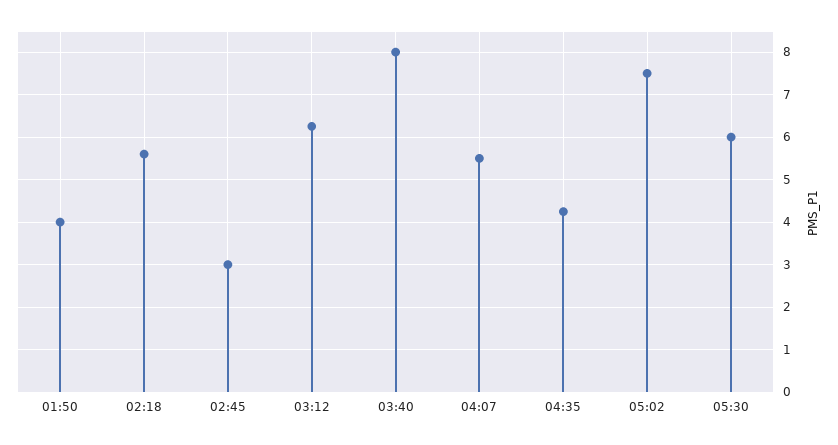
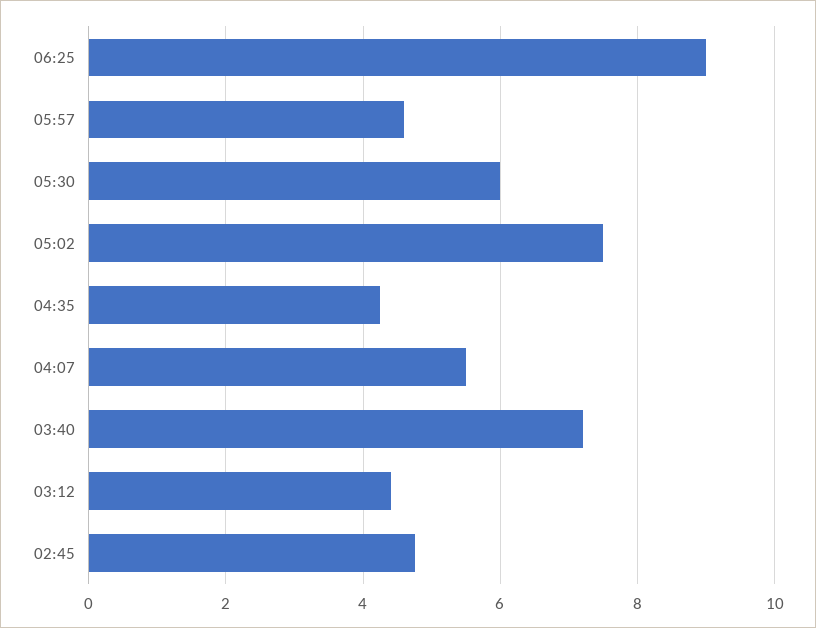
01:50: 4 -> none
02:18: 5.6 -> none
02:45: 3 -> 4.8
03:12: 6.2 -> 4.4
03:40: 8 -> 7.2
06:25: none -> 9
05:57: none -> 4.6

